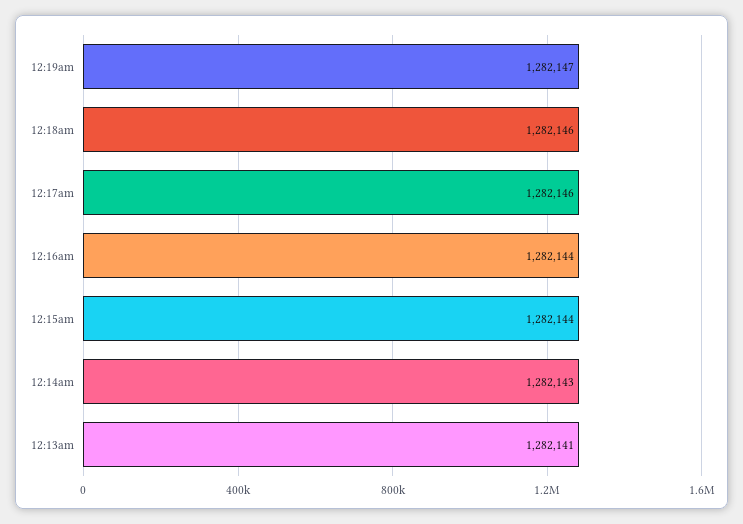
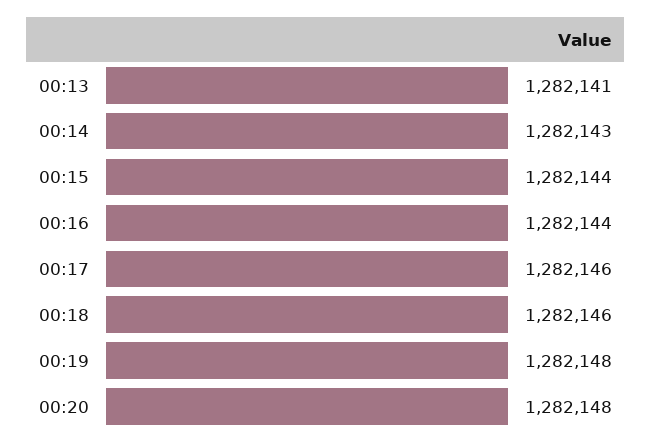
12:19am: 1282147 -> 1282148
00:20: none -> 1282148

